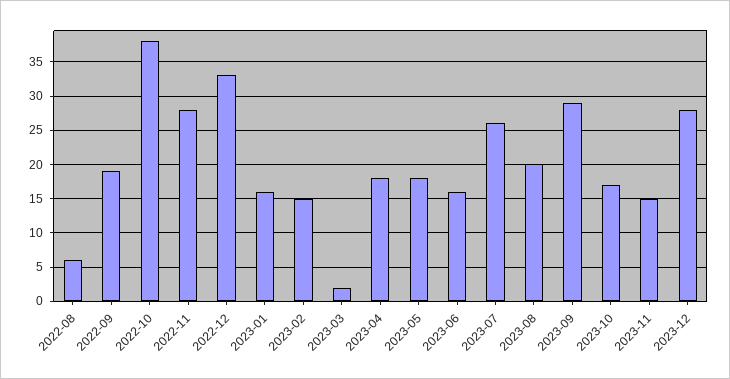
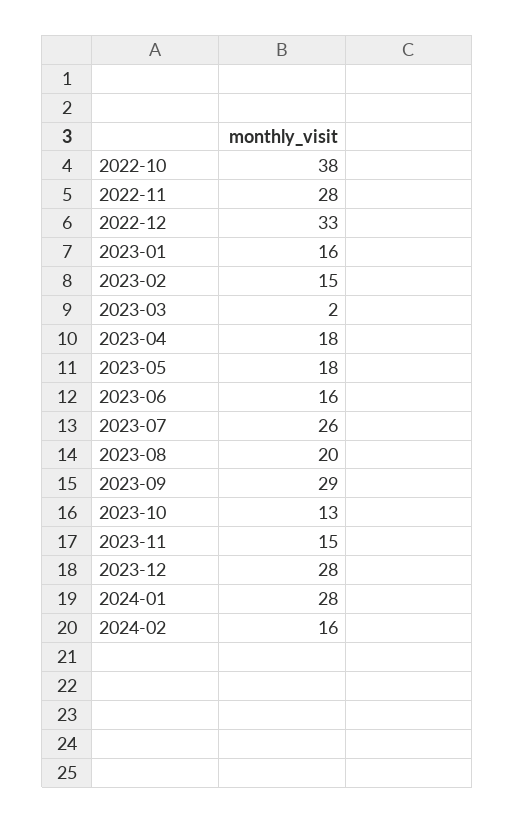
2022-08: 6 -> none
2022-09: 19 -> none
2023-10: 17 -> 13
2024-01: none -> 28
2024-02: none -> 16

